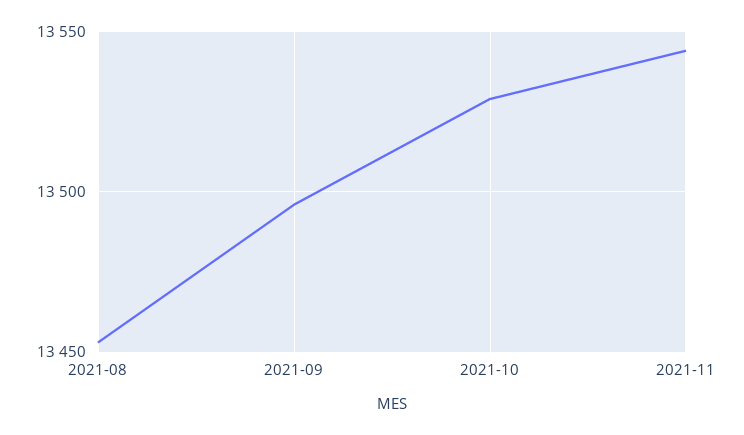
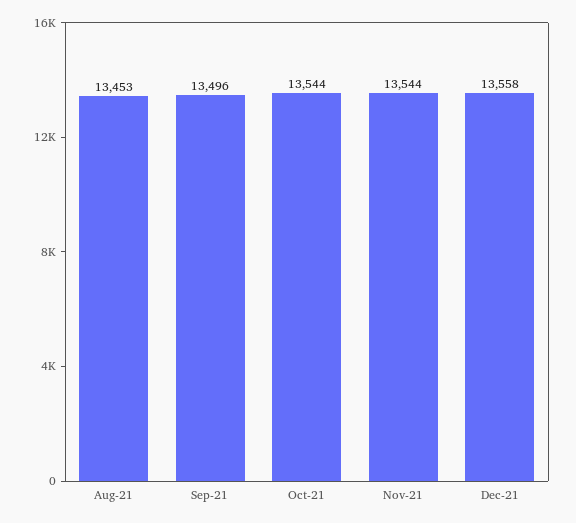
2021-10: 13530 -> 13544
Dec-21: none -> 13558

